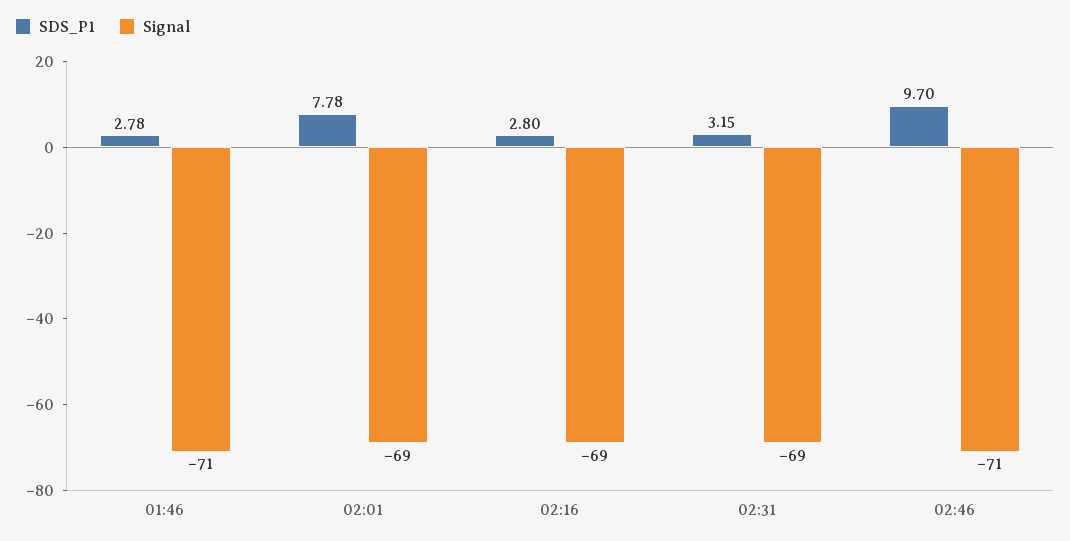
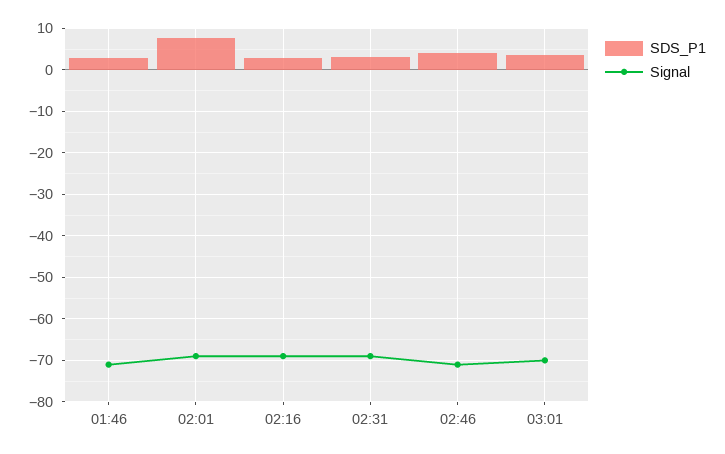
SDS_P1, 02:46: 9.7 -> 4
SDS_P1, 03:01: none -> 4
Signal, 03:01: none -> -70

